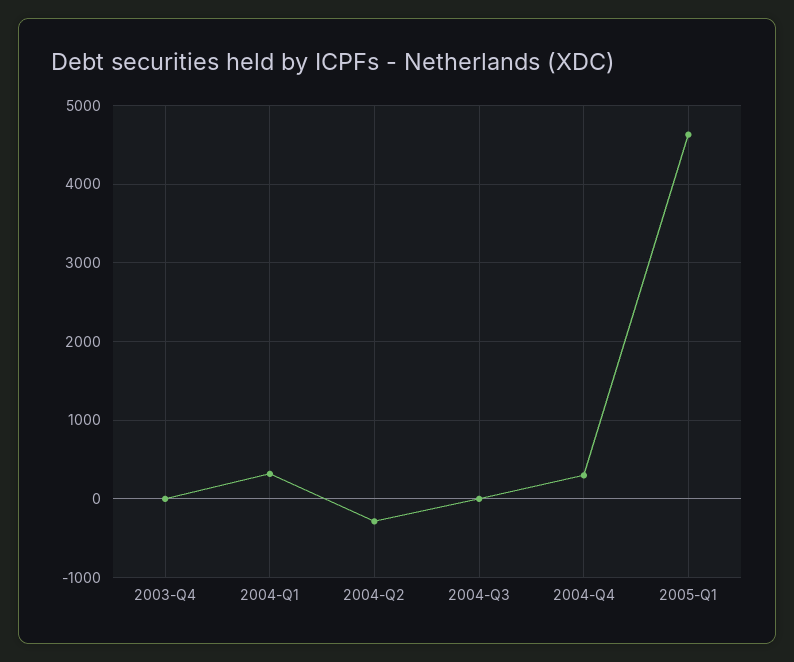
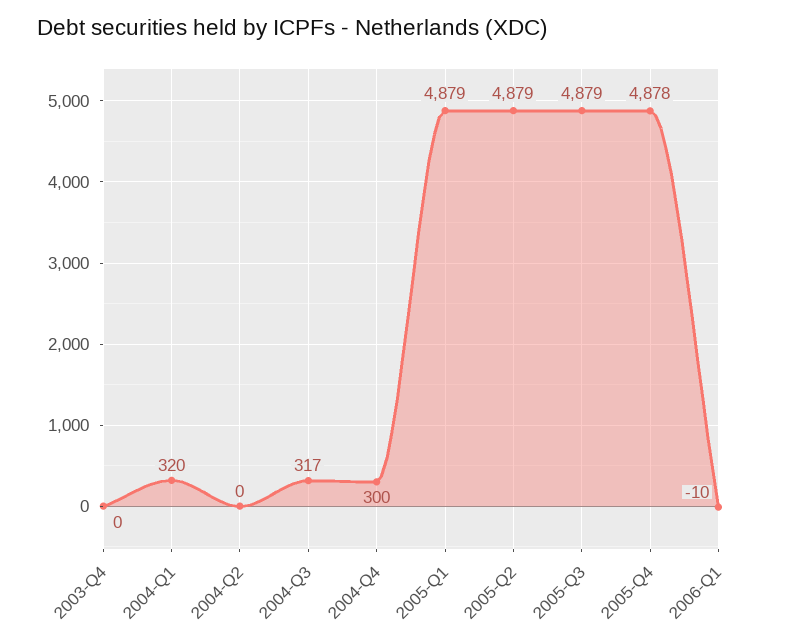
2004-Q2: -300 -> 0
2004-Q3: 0 -> 317
2005-Q1: 4600 -> 4879
2005-Q2: none -> 4879
2005-Q3: none -> 4879
2005-Q4: none -> 4878
2006-Q1: none -> -10

